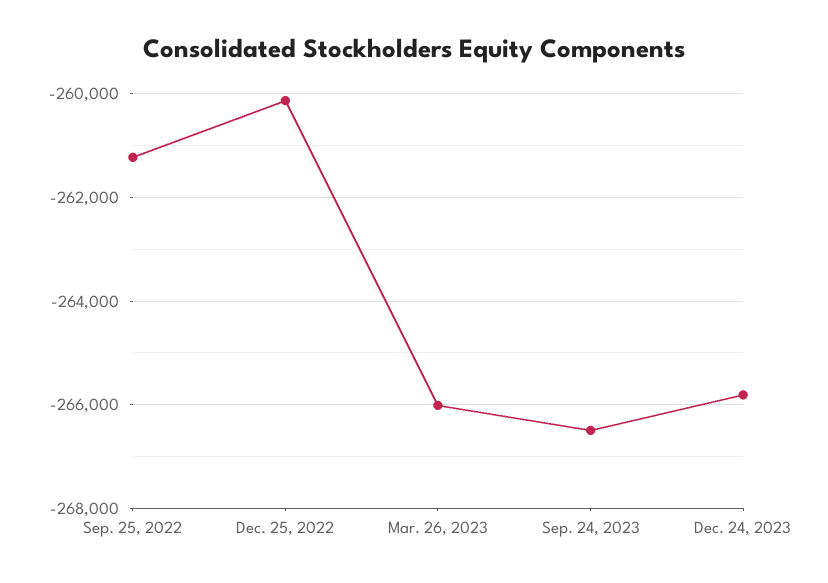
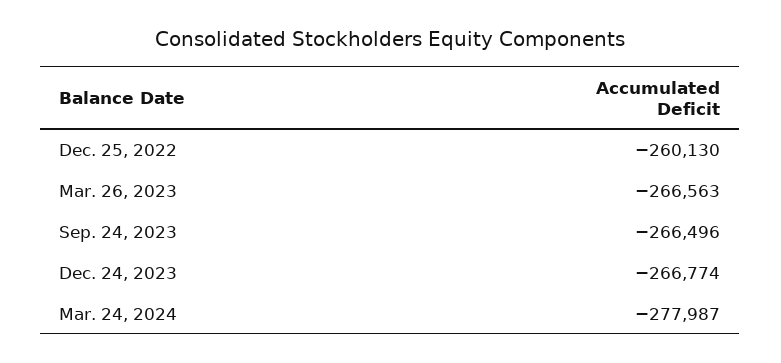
Sep. 25, 2022: -261200 -> none
Mar. 26, 2023: -266000 -> -266563
Dec. 24, 2023: -265800 -> -266774
Mar. 24, 2024: none -> -277987

